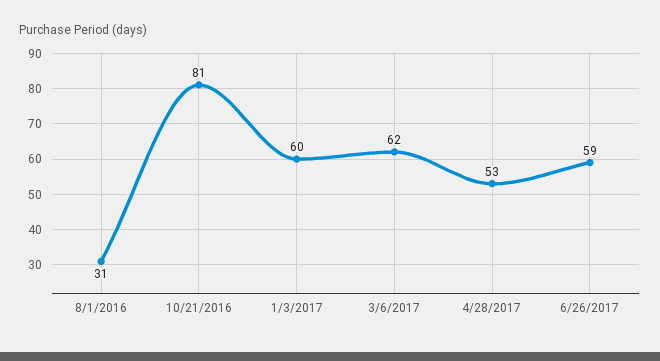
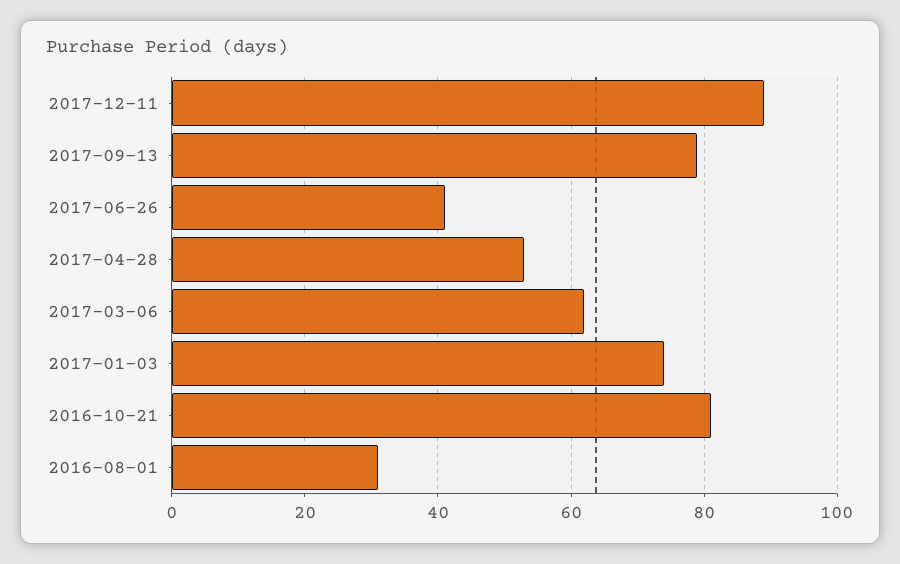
1/3/2017: 60 -> 75
6/26/2017: 59 -> 40
2017-12-11: none -> 90
2017-09-13: none -> 80

